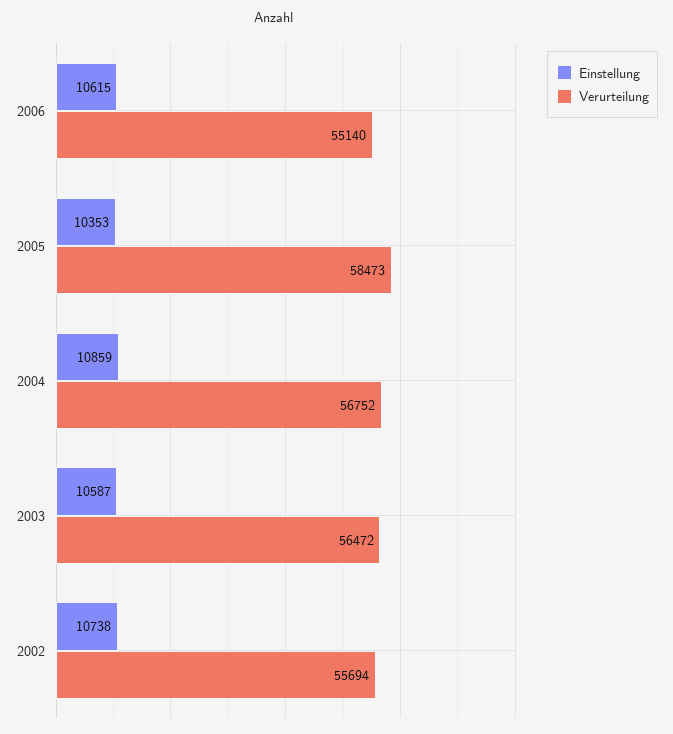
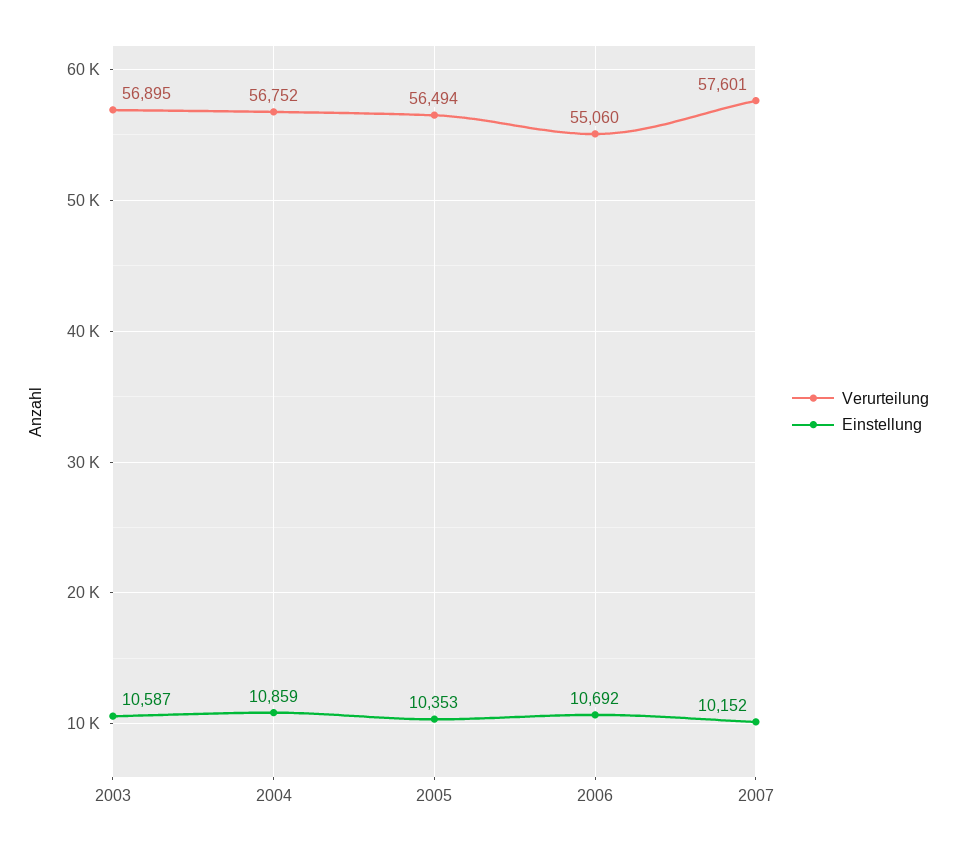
Einstellung, 2006: 10615 -> 10692
Verurteilung, 2006: 55140 -> 55060
Verurteilung, 2005: 58473 -> 56494
Verurteilung, 2003: 56472 -> 56895
Einstellung, 2002: 10738 -> none
Verurteilung, 2002: 55694 -> none
Verurteilung, 2007: none -> 57601
Einstellung, 2007: none -> 10152

